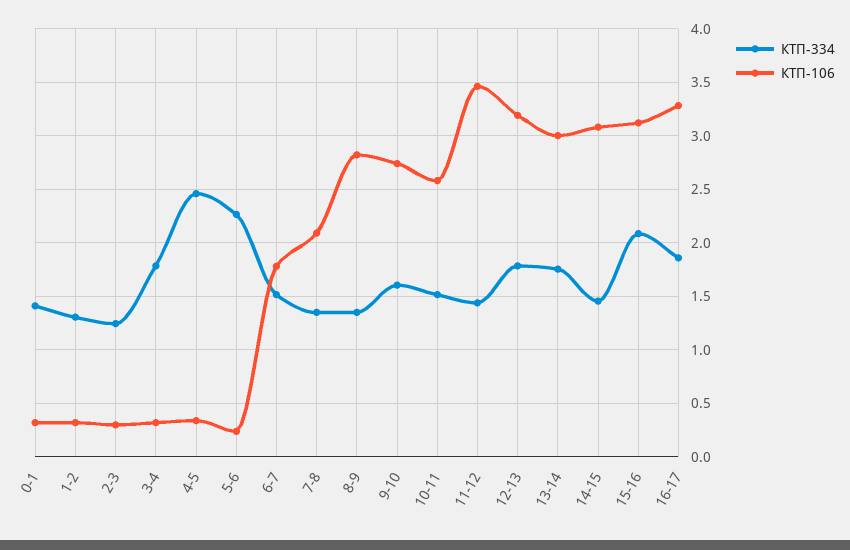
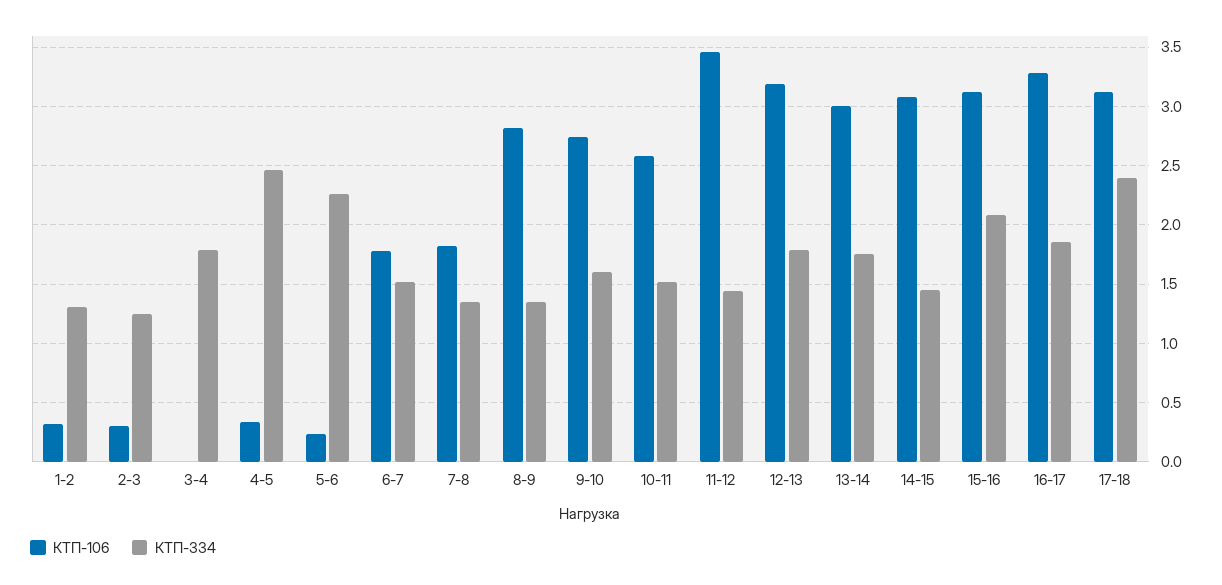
КТП-334, 0-1: 1.4 -> none
КТП-106, 0-1: 0.3 -> none
КТП-106, 3-4: 0.3 -> 0
КТП-106, 7-8: 2.1 -> 1.8
КТП-106, 17-18: none -> 3.1
КТП-334, 17-18: none -> 2.4

